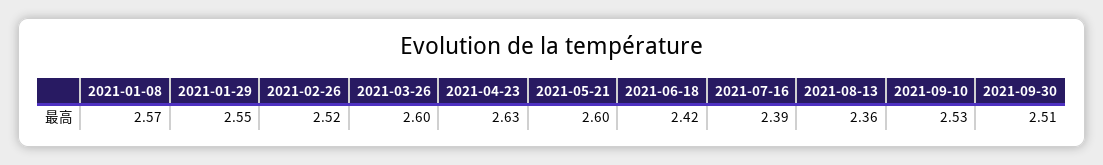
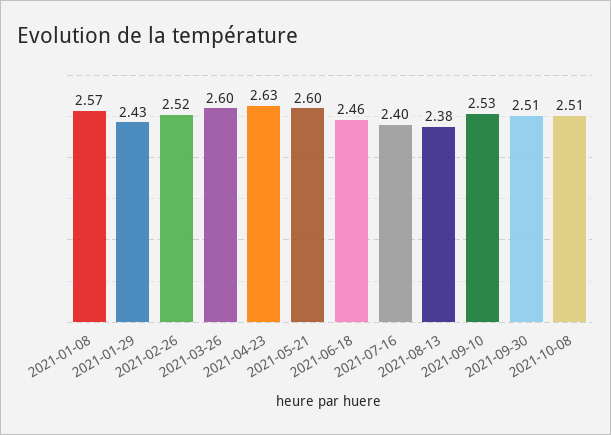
2021-01-29: 2.55 -> 2.43
2021-06-18: 2.42 -> 2.46
2021-07-16: 2.39 -> 2.4
2021-08-13: 2.36 -> 2.38
2021-10-08: none -> 2.51

